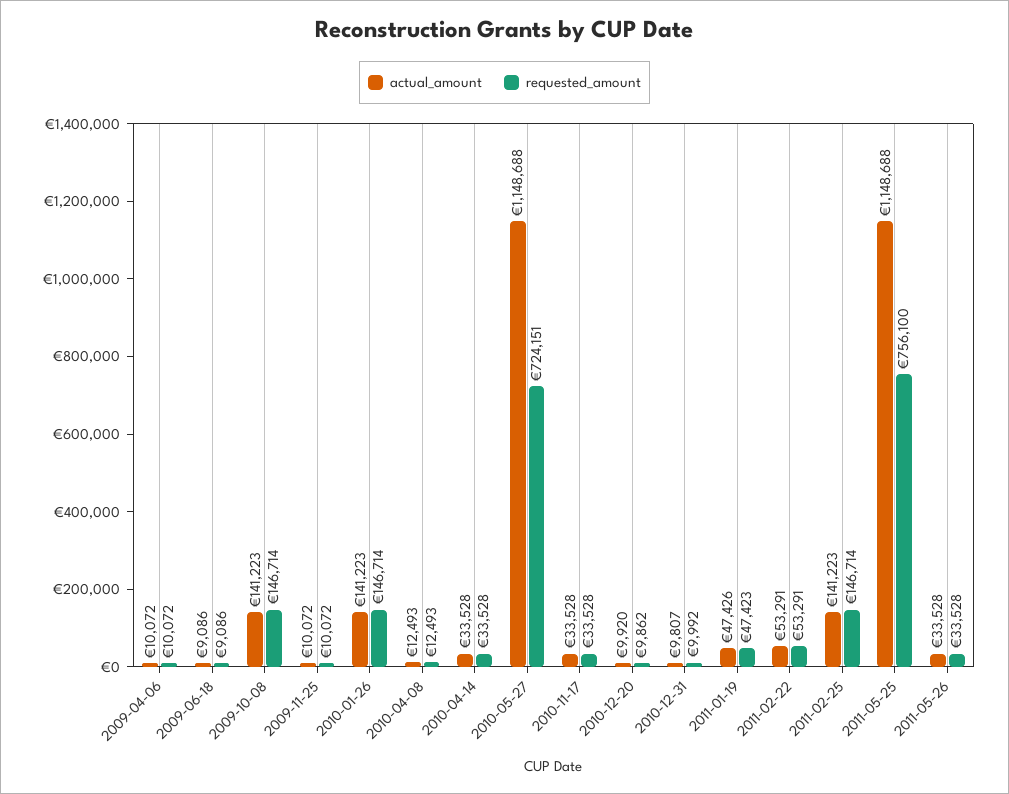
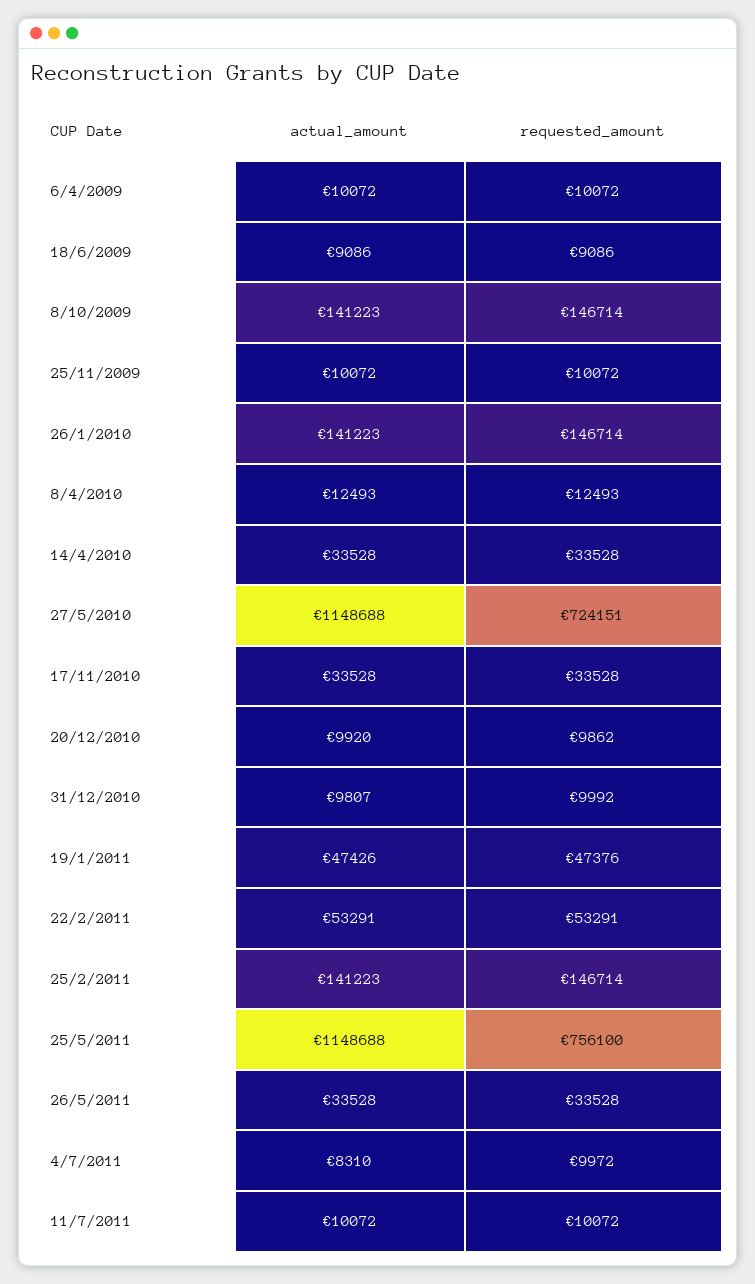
requested_amount, 2011-01-19: 47423 -> 47376
actual_amount, 4/7/2011: none -> 8310
requested_amount, 4/7/2011: none -> 9972
actual_amount, 11/7/2011: none -> 10072
requested_amount, 11/7/2011: none -> 10072

